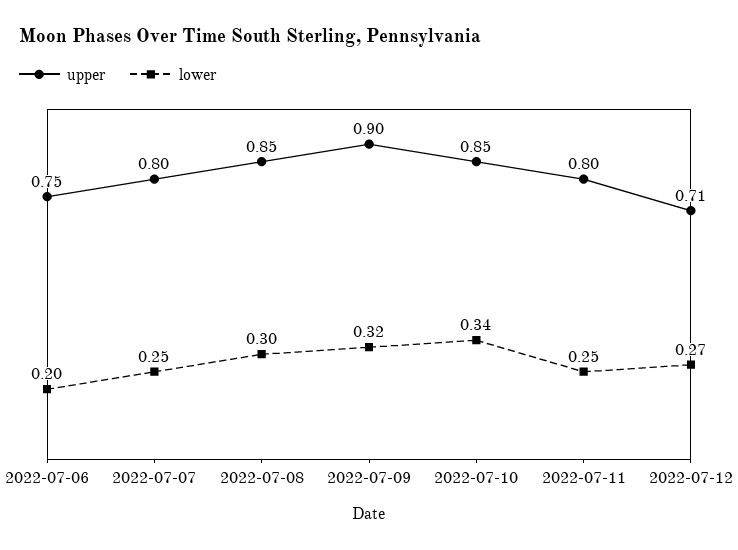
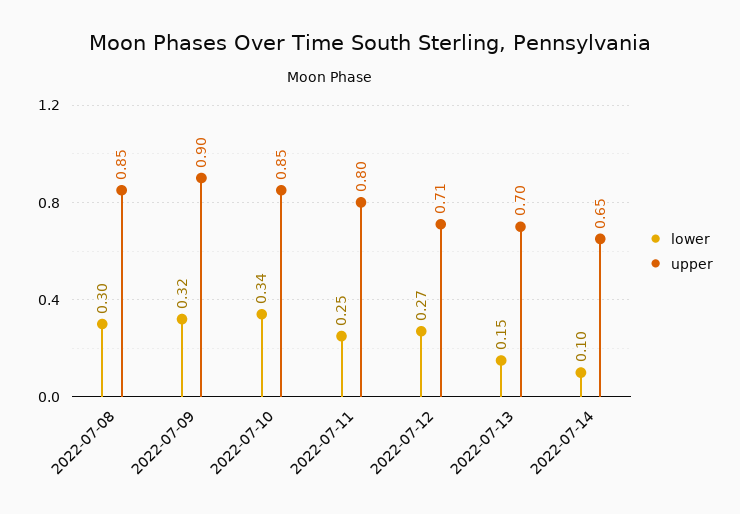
upper, 2022-07-06: 0.75 -> none
lower, 2022-07-06: 0.2 -> none
upper, 2022-07-07: 0.8 -> none
lower, 2022-07-07: 0.25 -> none
lower, 2022-07-13: none -> 0.15
upper, 2022-07-13: none -> 0.7
lower, 2022-07-14: none -> 0.1
upper, 2022-07-14: none -> 0.65

